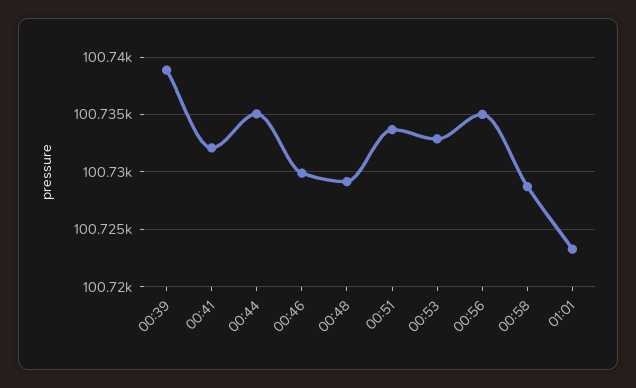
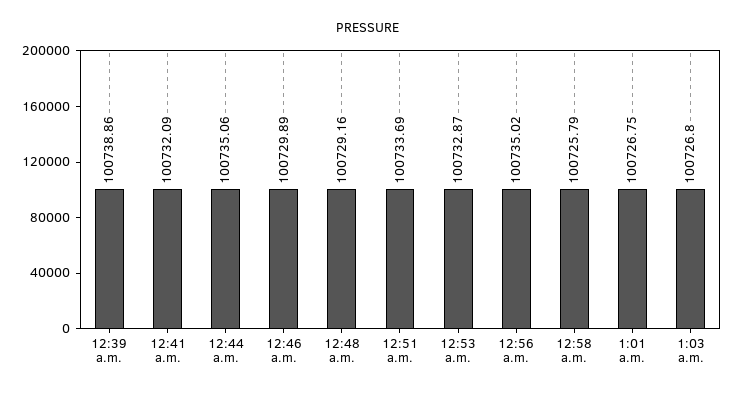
00:58: 100729 -> 100725.79
01:01: 100723 -> 100726.75
1:03 a.m.: none -> 100726.8

